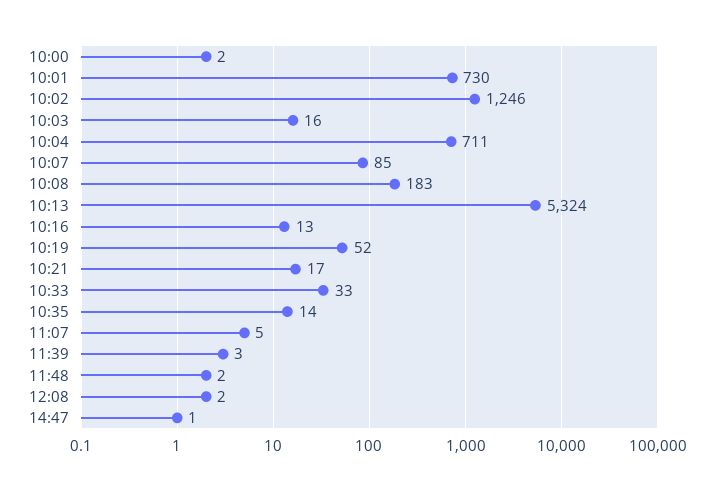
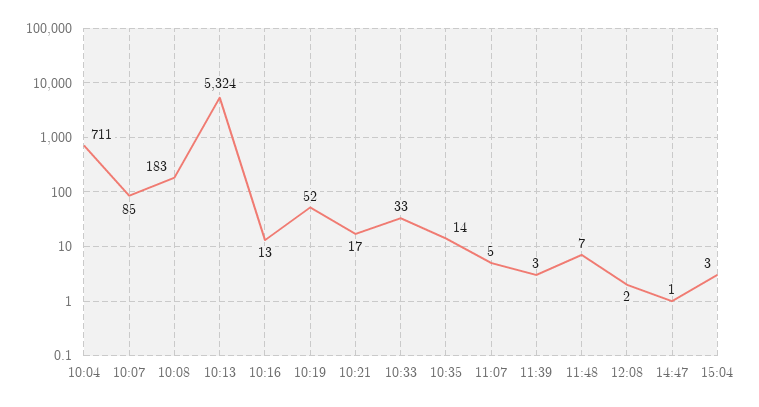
10:00: 2 -> none
10:01: 730 -> none
10:02: 1246 -> none
10:03: 16 -> none
11:48: 2 -> 7
15:04: none -> 3

